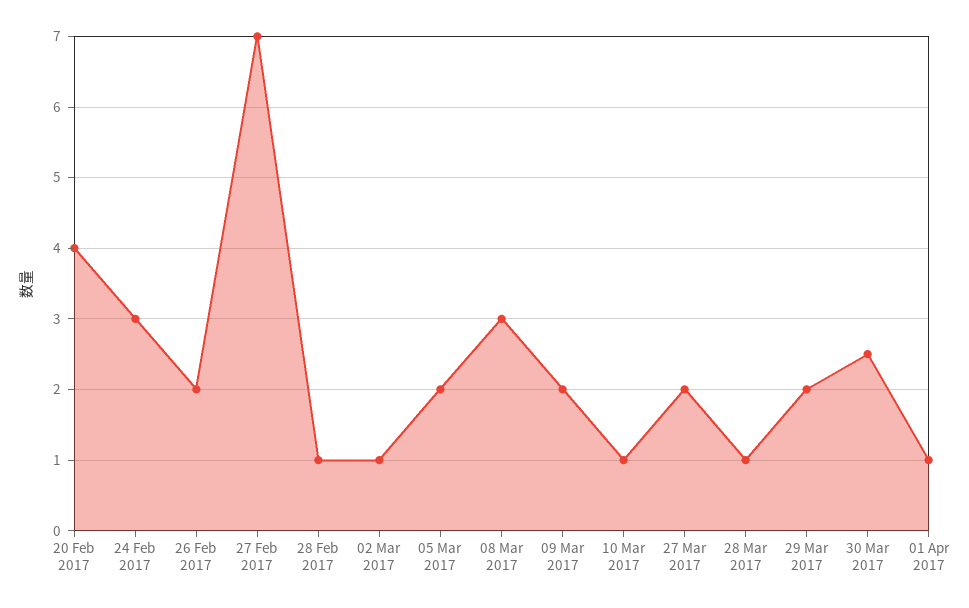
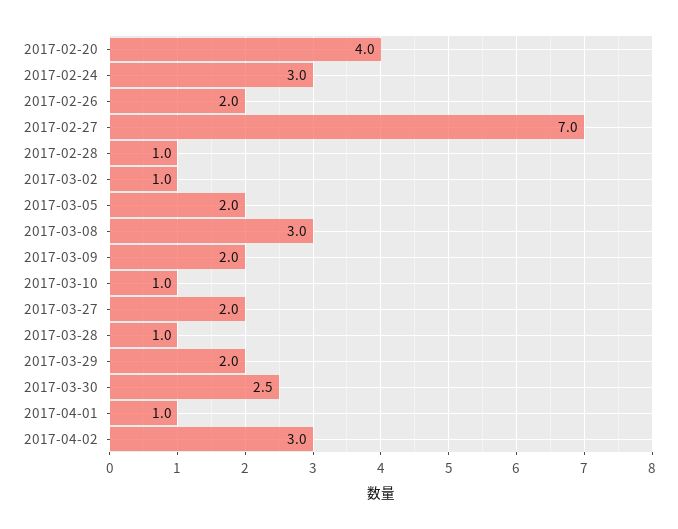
2017-04-02: none -> 3

